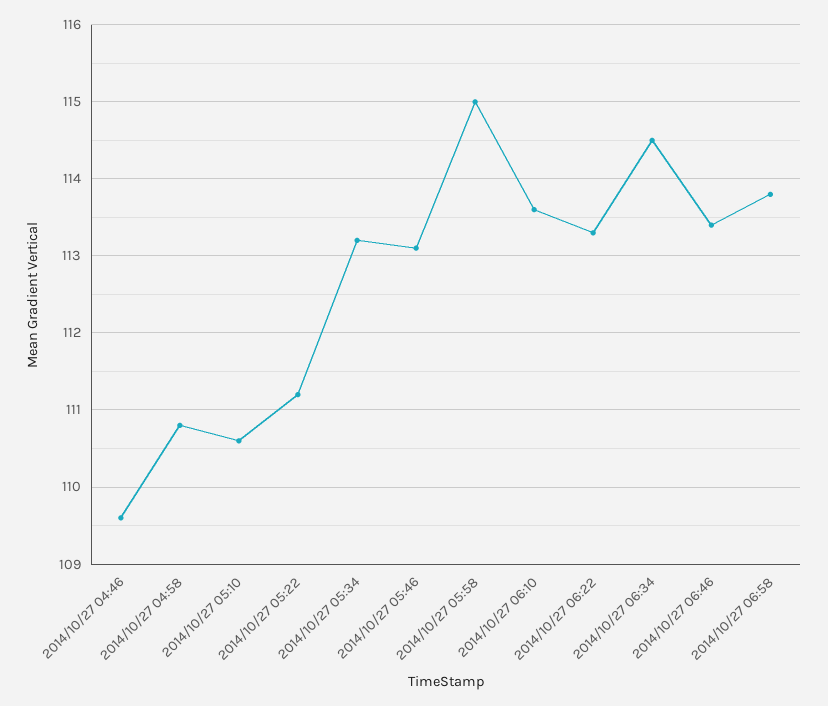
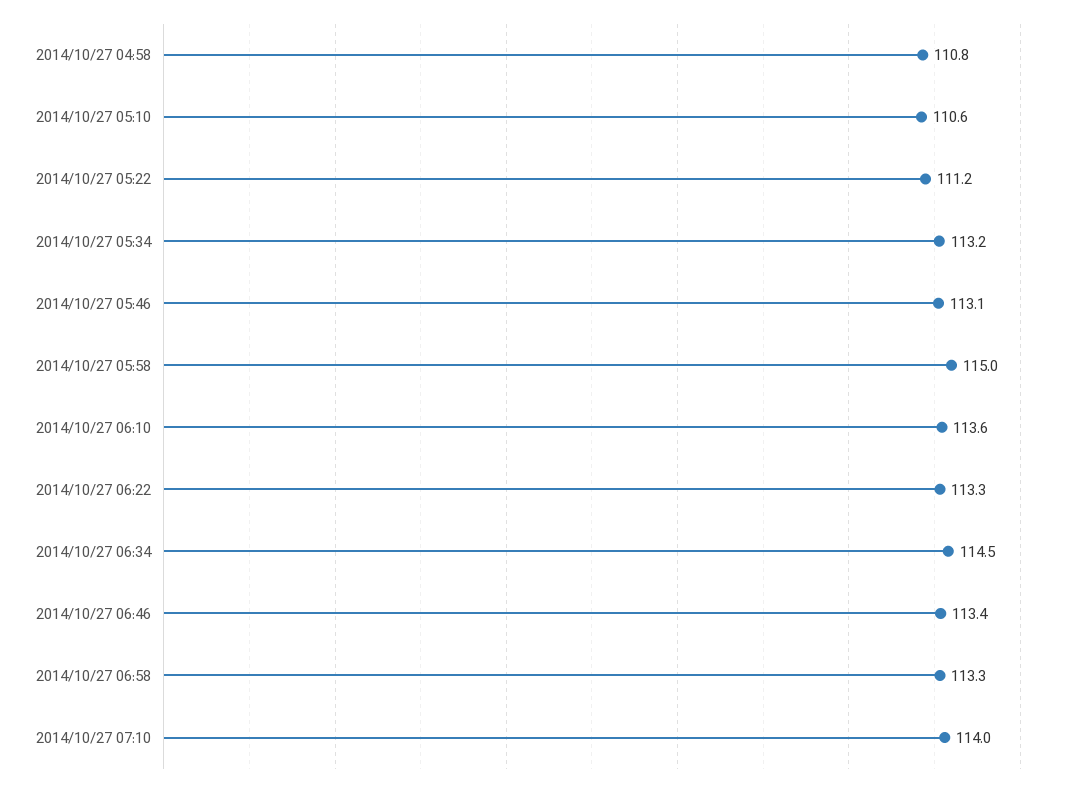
2014/10/27 04:46: 109.6 -> none
2014/10/27 06:58: 113.8 -> 113.3
2014/10/27 07:10: none -> 114

